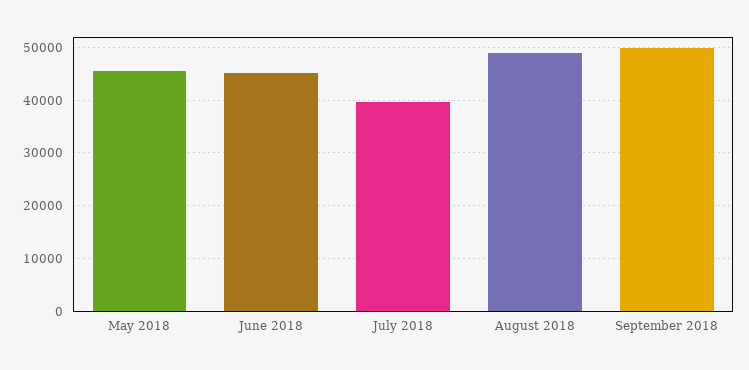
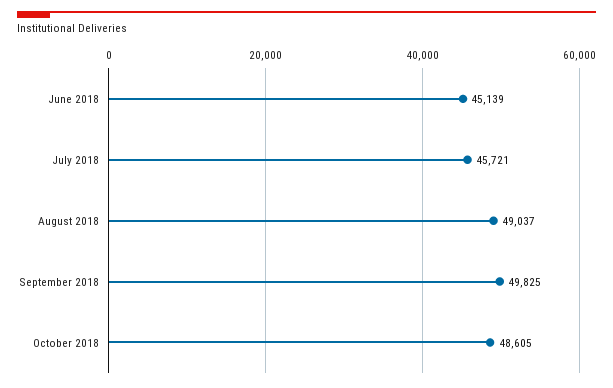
May 2018: 46000 -> none
July 2018: 40000 -> 45721
October 2018: none -> 48605

